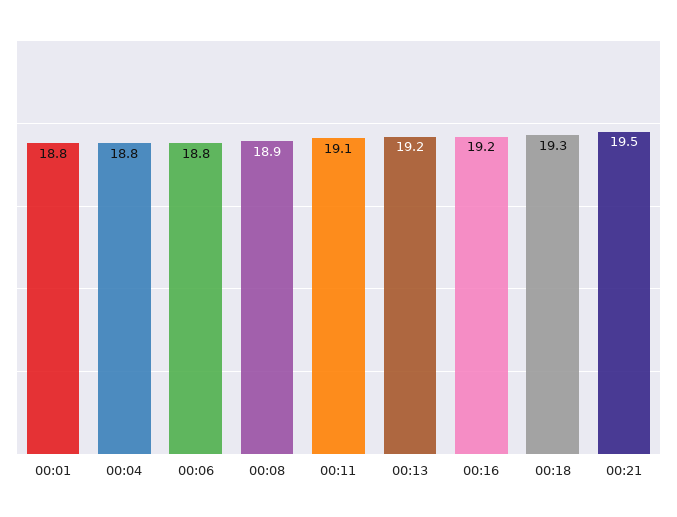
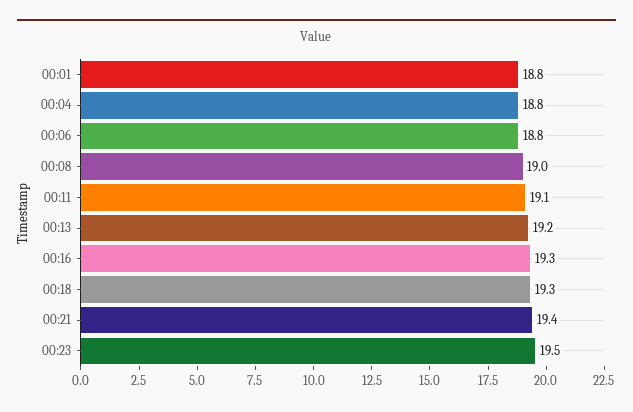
00:08: 18.9 -> 19
00:16: 19.2 -> 19.3
00:21: 19.5 -> 19.4
00:23: none -> 19.5

